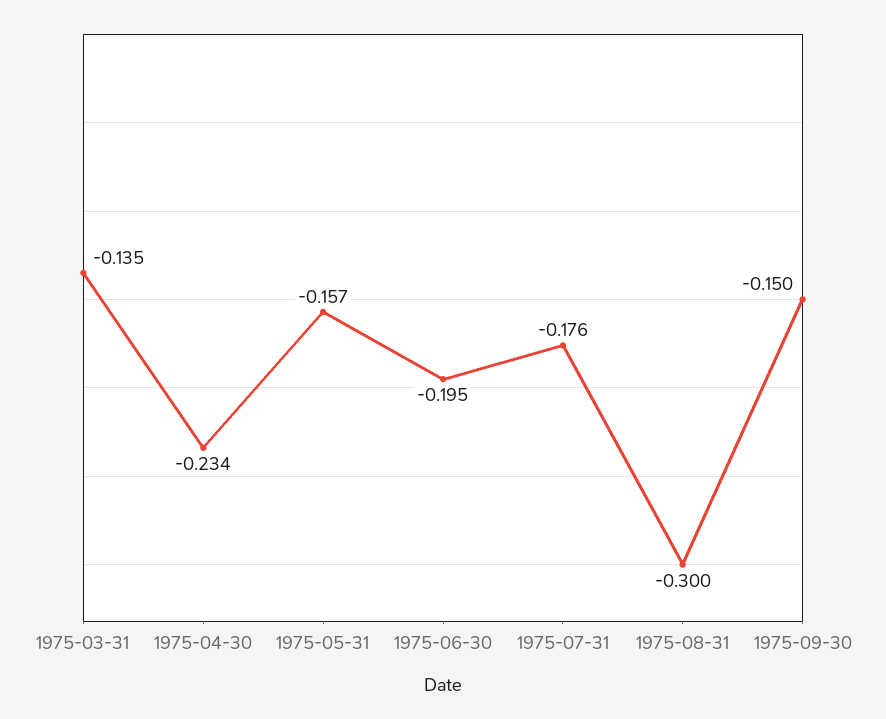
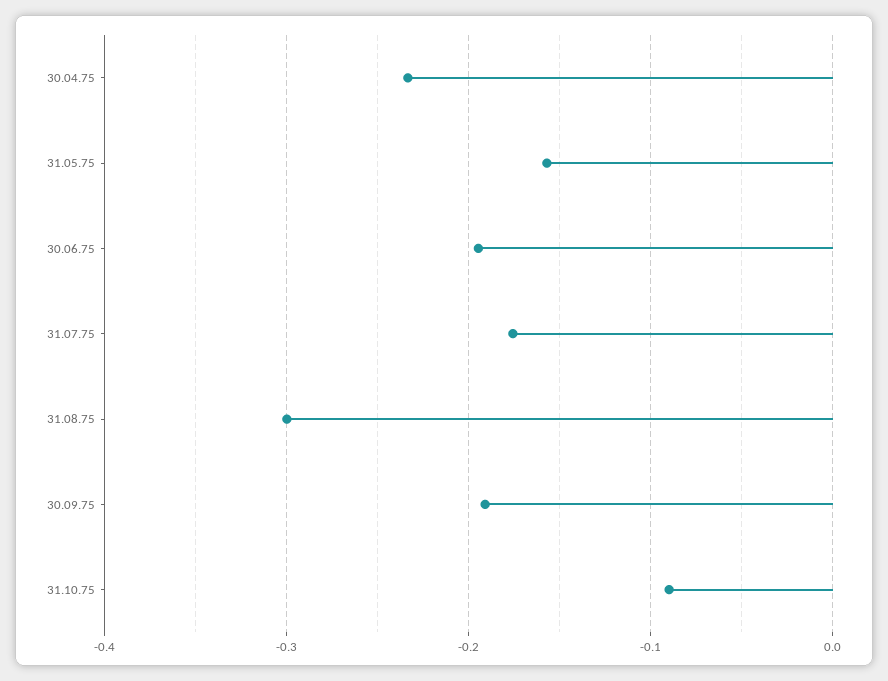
1975-03-31: -0.135 -> none
1975-09-30: -0.15 -> -0.19
31.10.75: none -> -0.09

